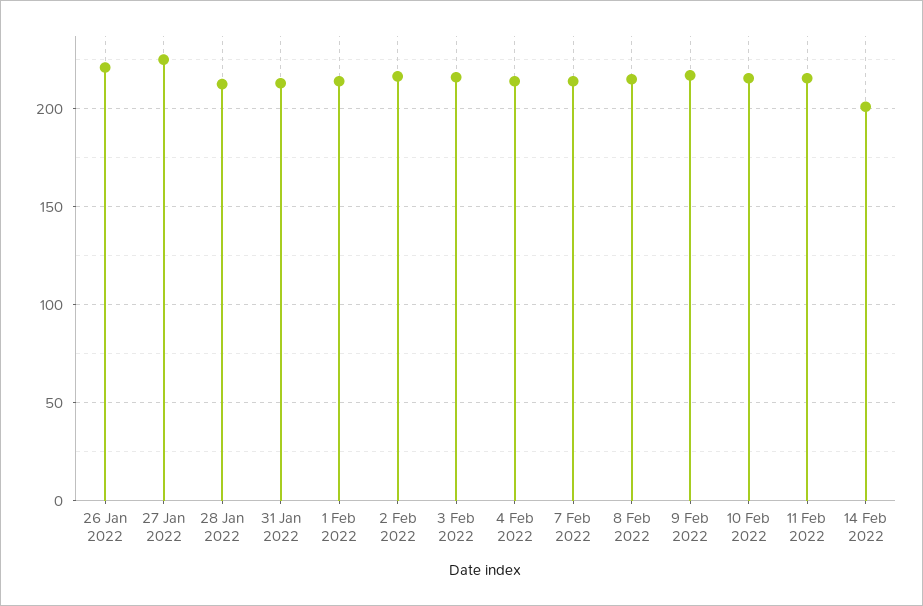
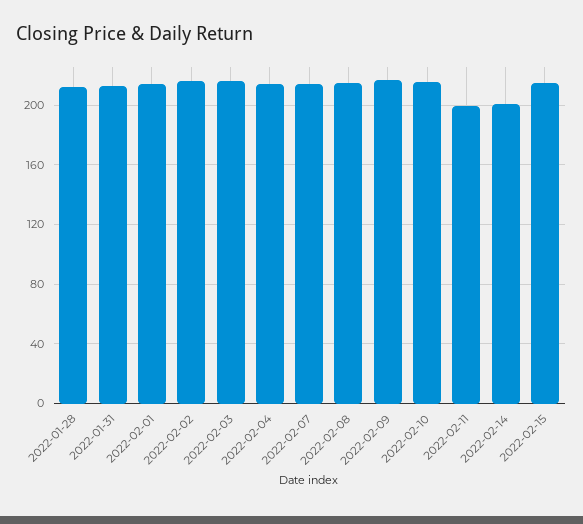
26 Jan 2022: 220 -> none
27 Jan 2022: 225 -> none
11 Feb 2022: 215 -> 200
2022-02-15: none -> 215

